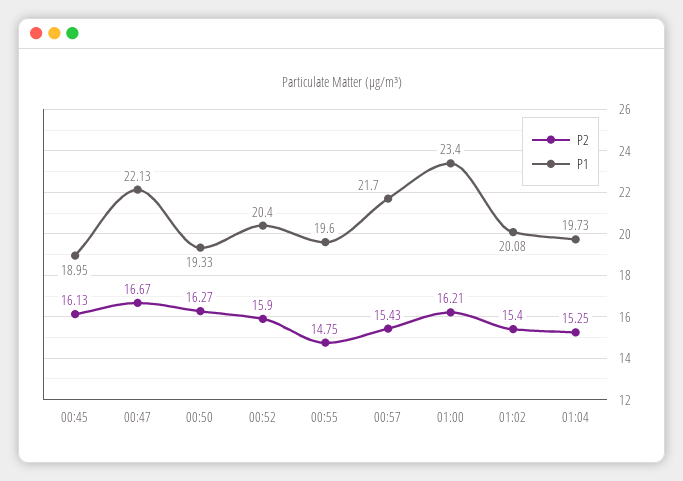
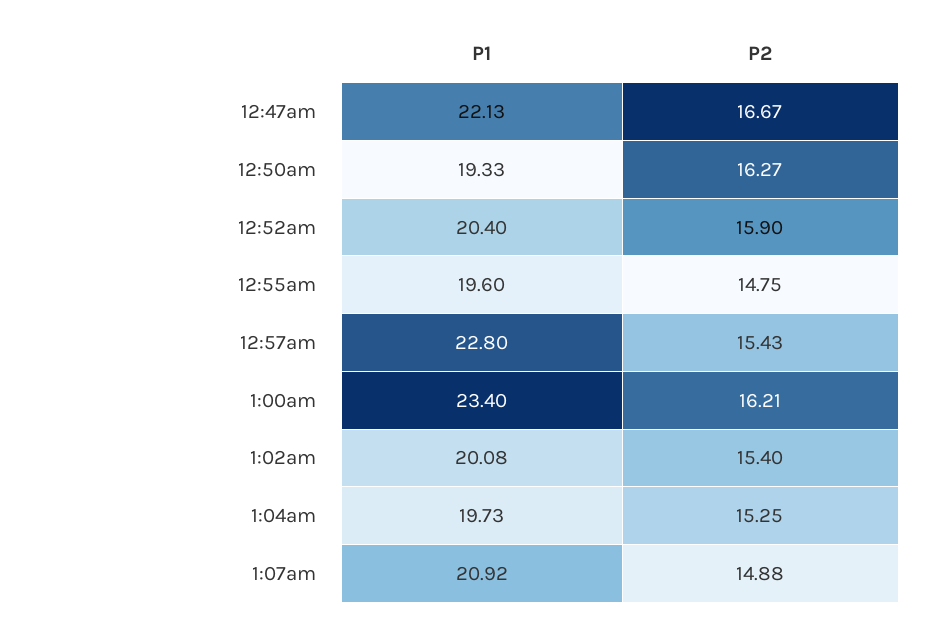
P2, 00:45: 16.13 -> none
P1, 00:45: 18.95 -> none
P1, 00:57: 21.7 -> 22.8
P1, 1:07am: none -> 20.92
P2, 1:07am: none -> 14.88

